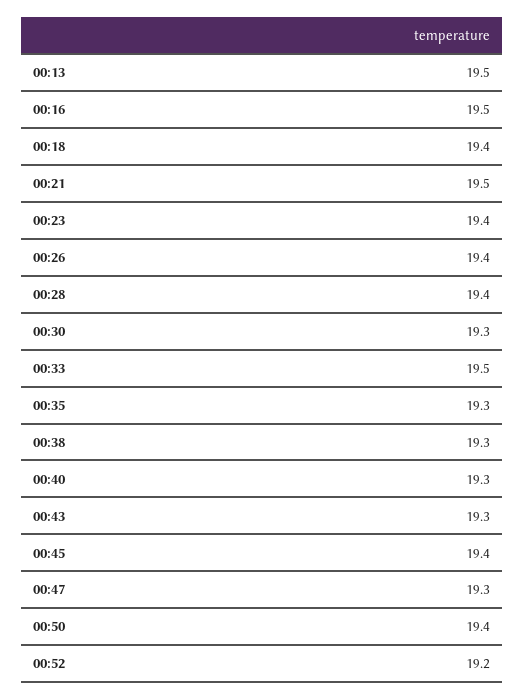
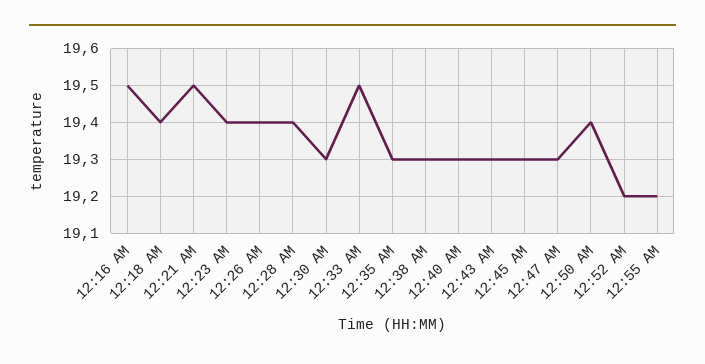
00:13: 19.5 -> none
00:45: 19.4 -> 19.3
12:55 AM: none -> 19.2

